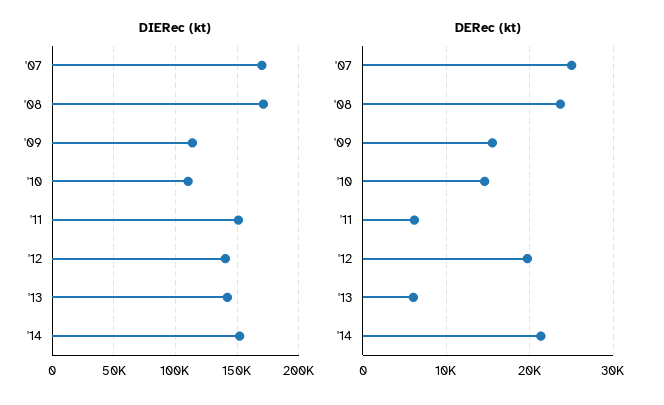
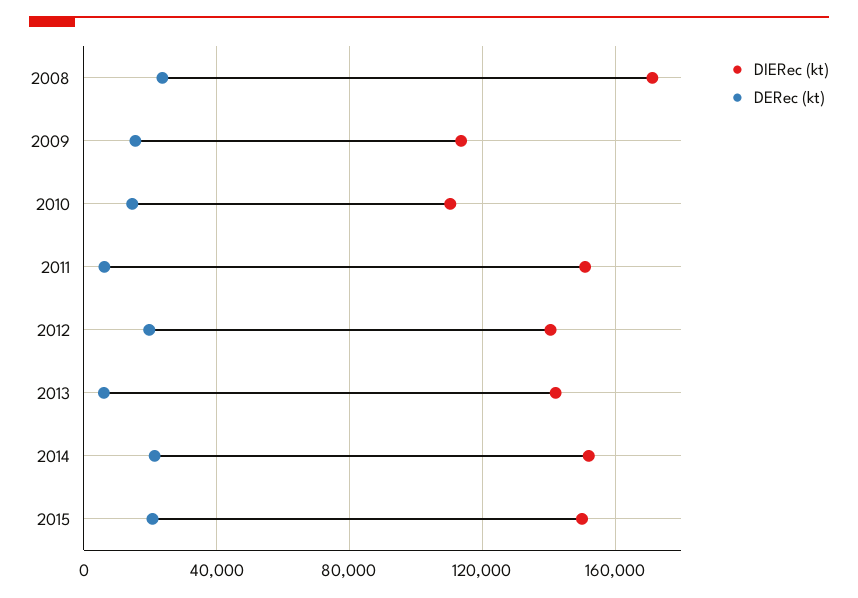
DIERec (kt), '07: 170000 -> none
DERec (kt), '07: 25000 -> none
DIERec (kt), 2015: none -> 150000
DERec (kt), 2015: none -> 20000

